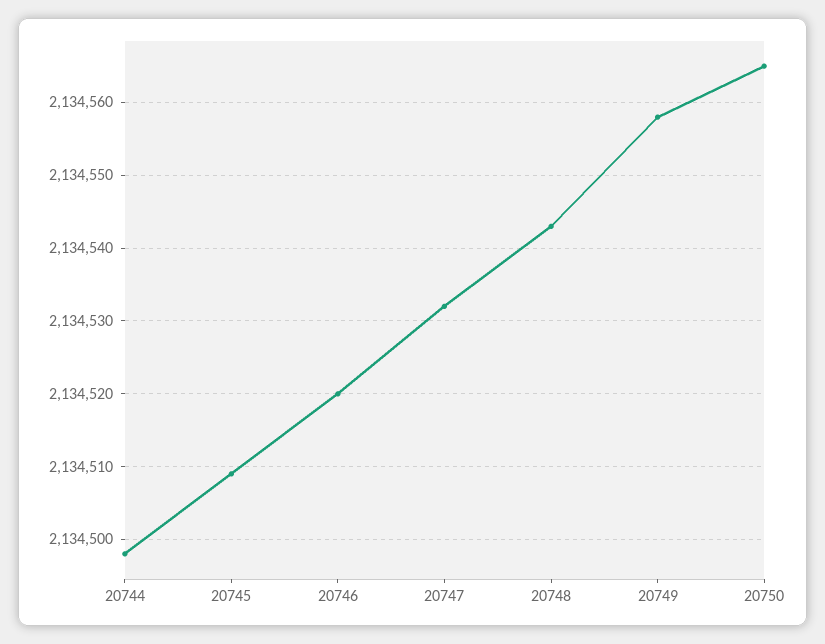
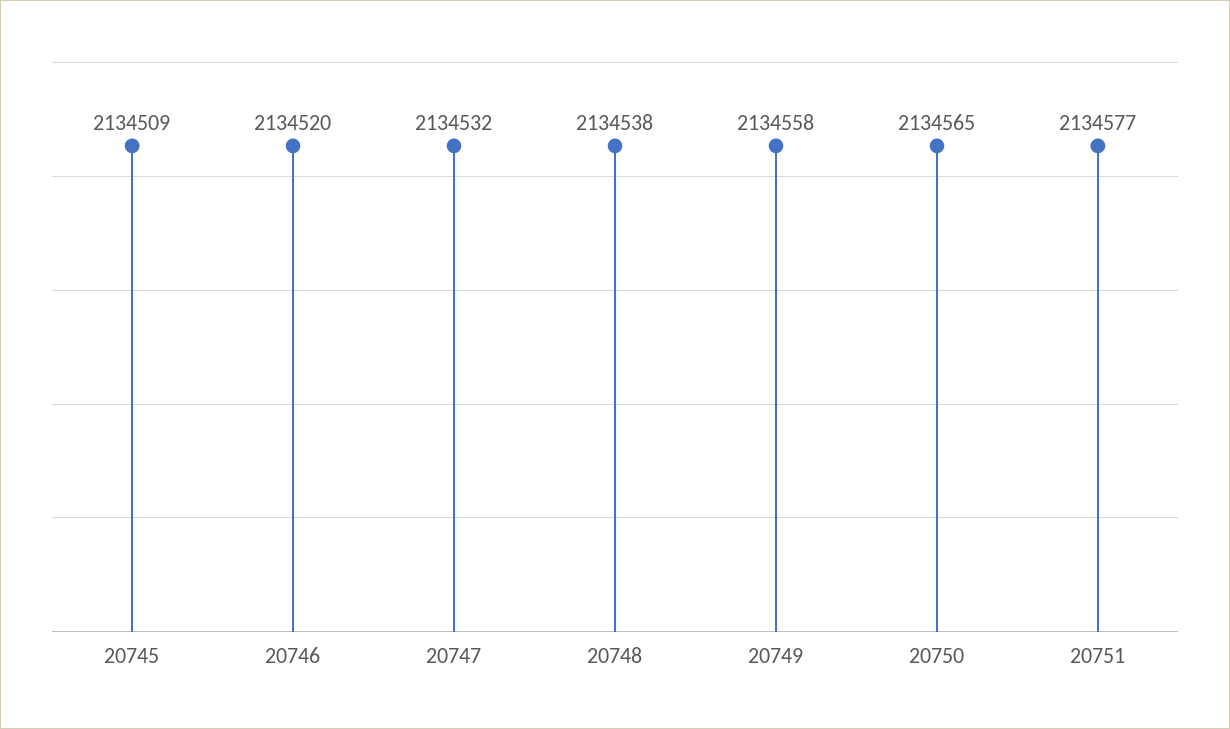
20744: 2134498 -> none
20748: 2134543 -> 2134538
20751: none -> 2134577

